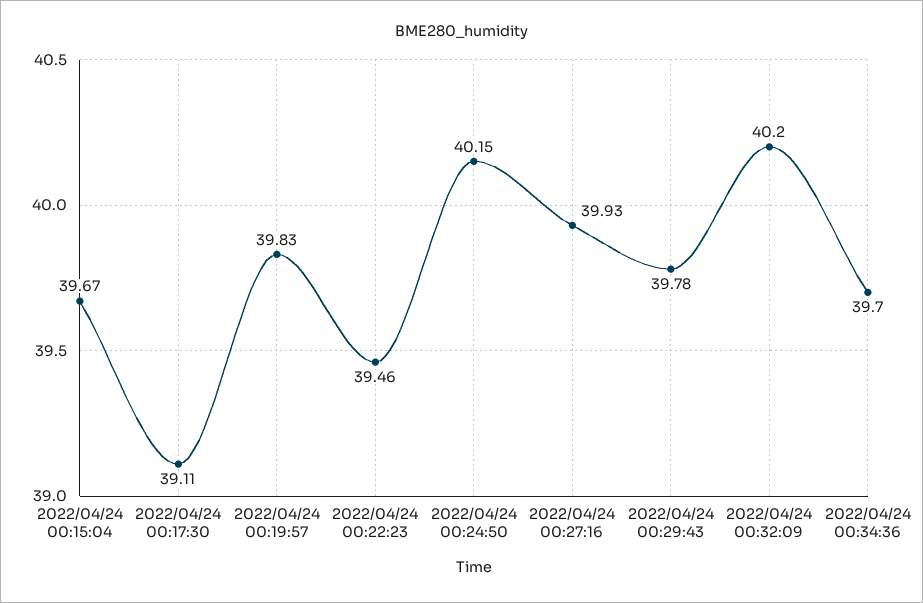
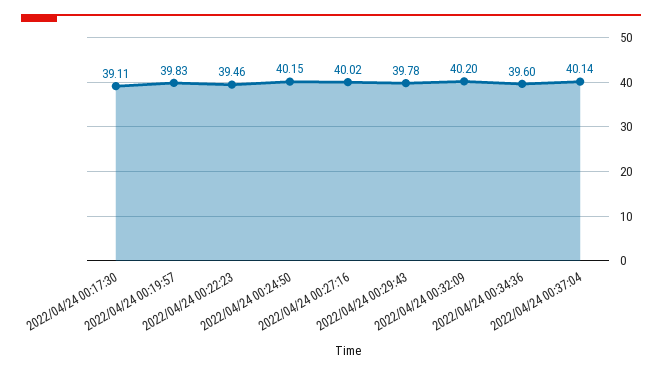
2022/04/24 00:15:04: 39.67 -> none
2022/04/24 00:27:16: 39.93 -> 40.02
2022/04/24 00:34:36: 39.7 -> 39.6
2022/04/24 00:37:04: none -> 40.14

